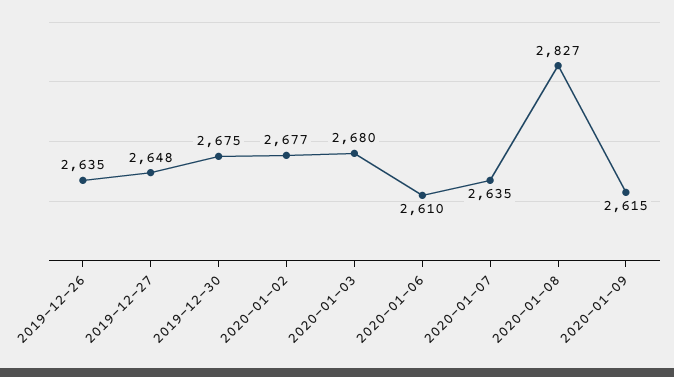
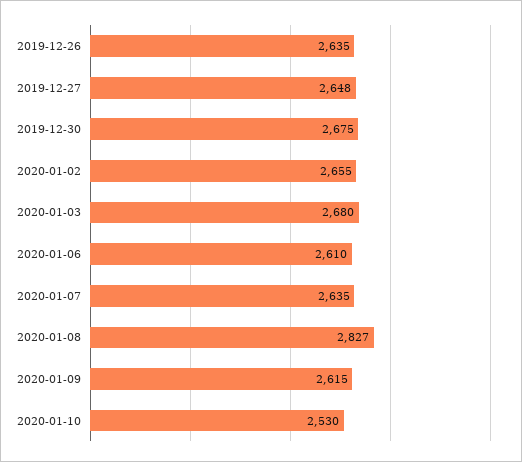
2020-01-02: 2677 -> 2655
2020-01-10: none -> 2530

